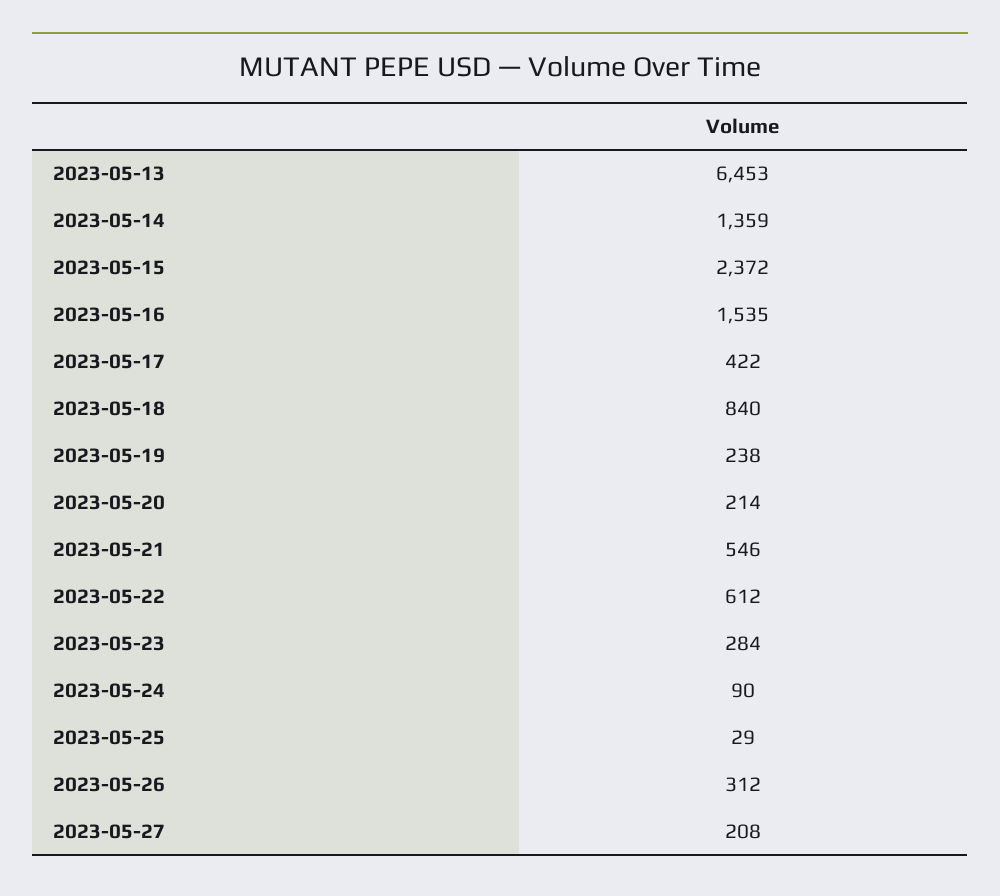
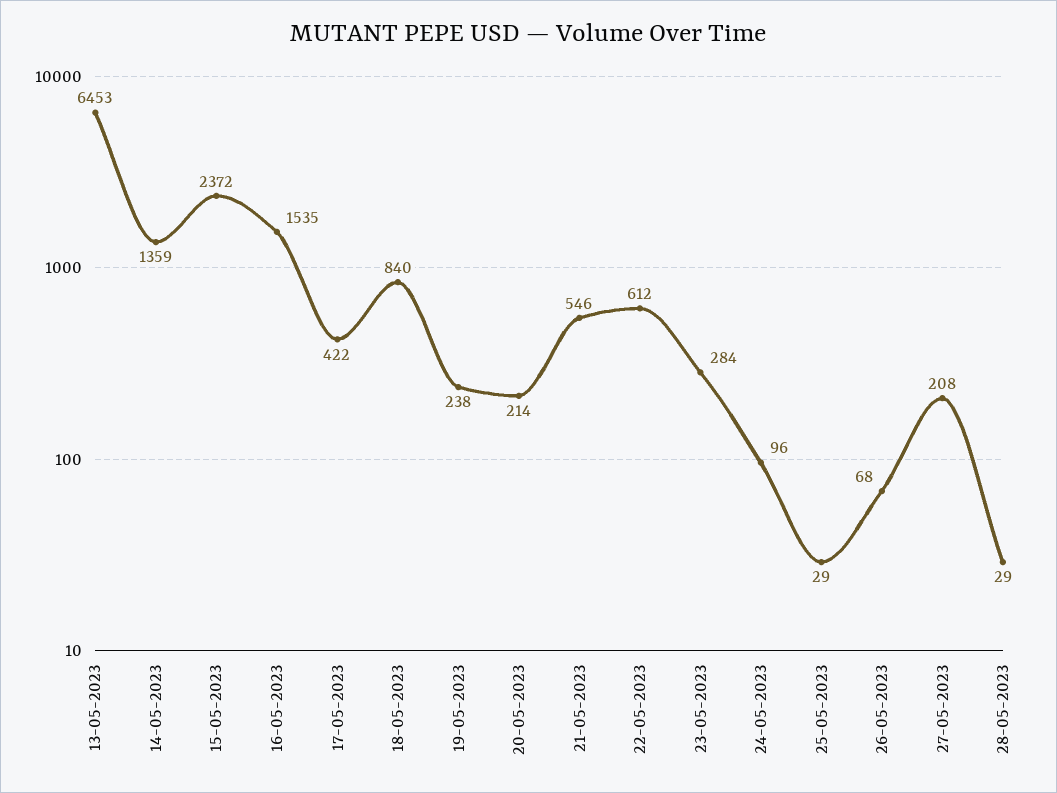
2023-05-24: 90 -> 96
2023-05-26: 312 -> 68
28-05-2023: none -> 29

